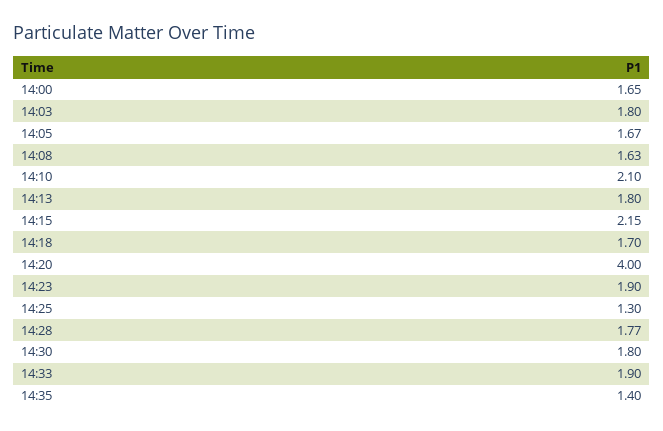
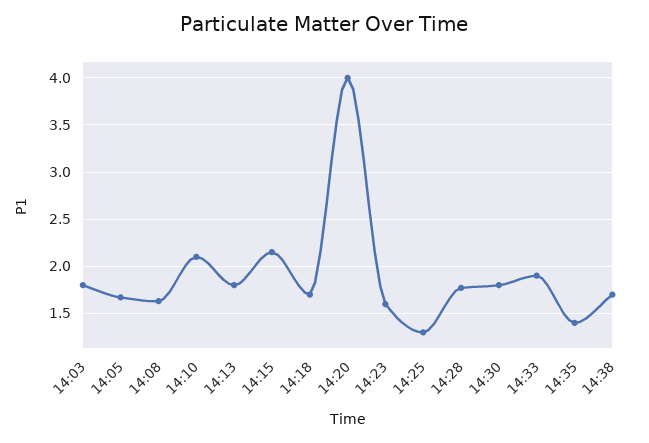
14:00: 1.65 -> none
14:23: 1.9 -> 1.6
14:38: none -> 1.7

